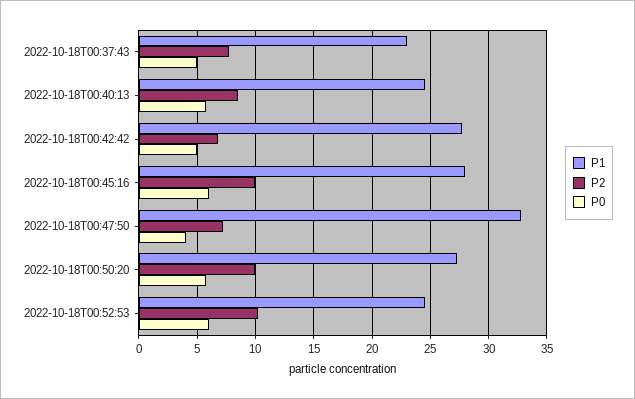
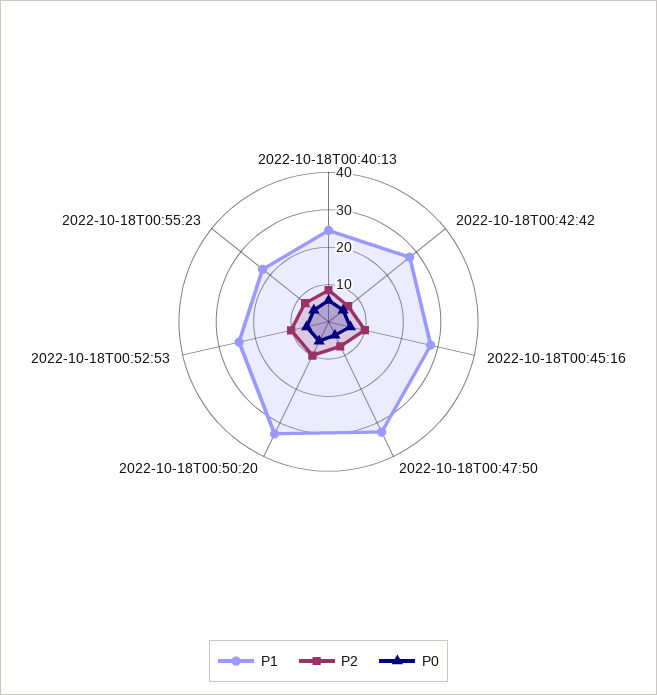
P1, 2022-10-18T00:37:43: 23 -> none
P2, 2022-10-18T00:37:43: 8 -> none
P0, 2022-10-18T00:37:43: 5 -> none
P1, 2022-10-18T00:50:20: 27 -> 32.5
P1, 2022-10-18T00:55:23: none -> 22.5
P2, 2022-10-18T00:55:23: none -> 7.5
P0, 2022-10-18T00:55:23: none -> 5

